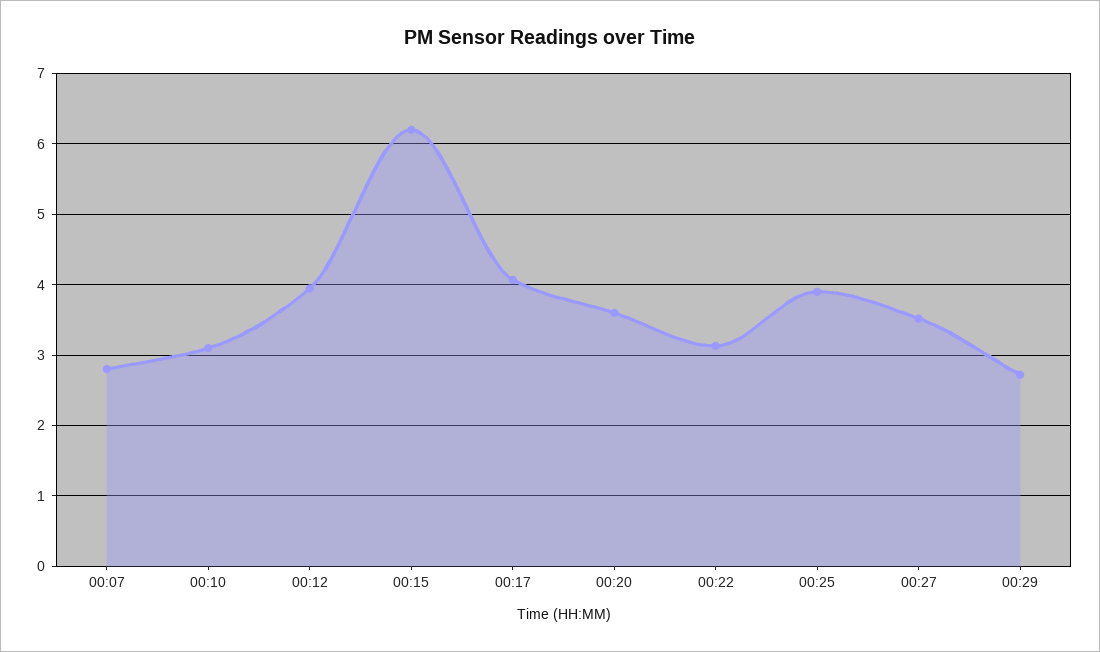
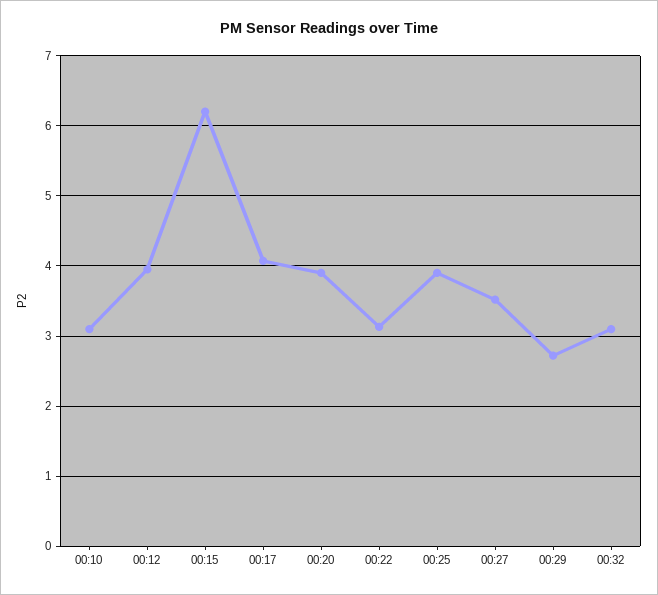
00:07: 2.8 -> none
00:20: 3.6 -> 3.9
00:32: none -> 3.1

